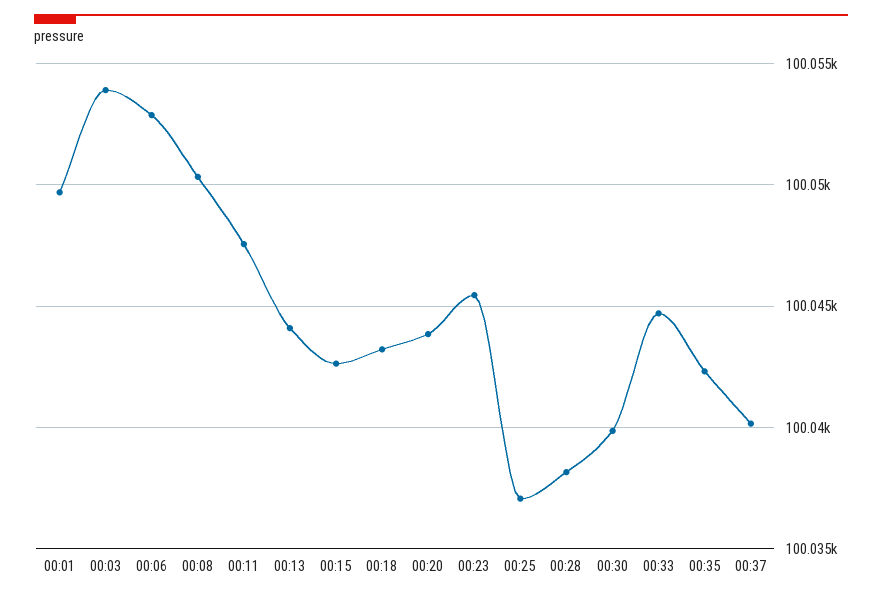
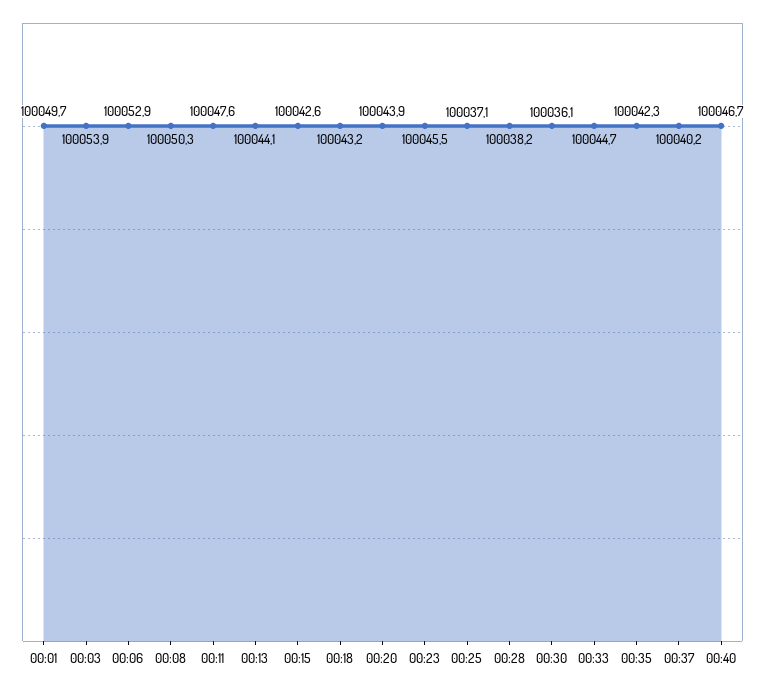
00:30: 100040 -> 100036.1
00:40: none -> 100046.7

